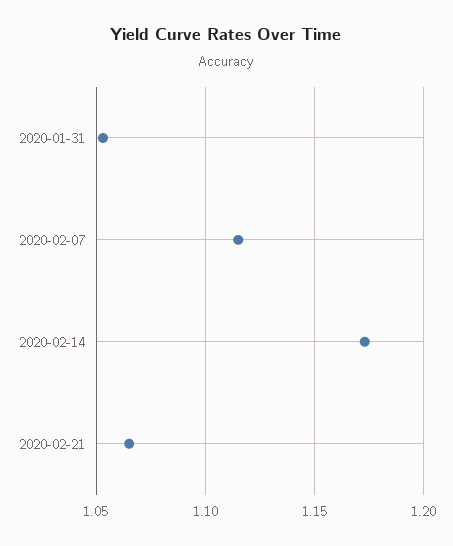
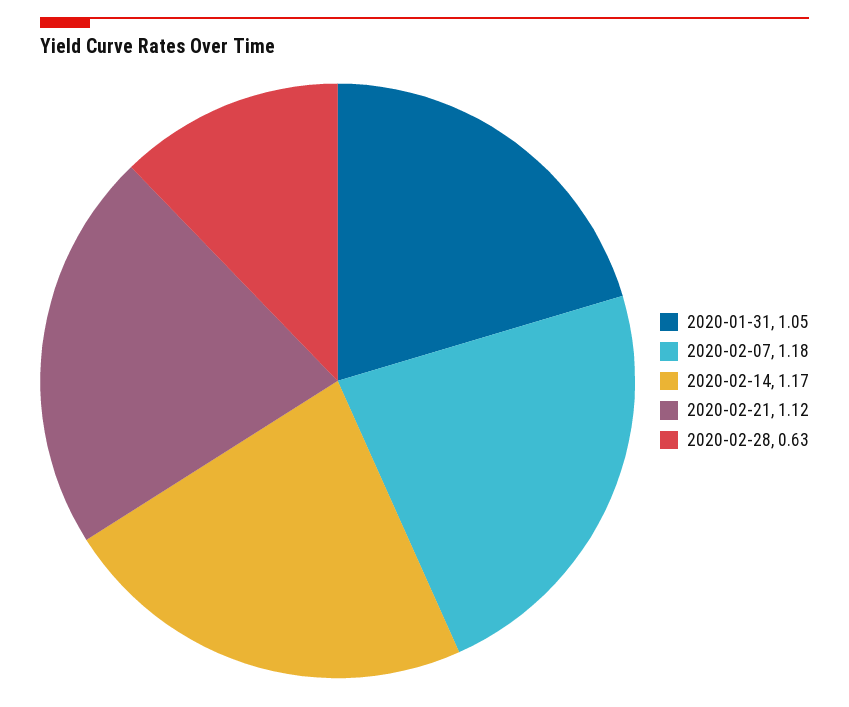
2020-02-07: 1.115 -> 1.18
2020-02-21: 1.065 -> 1.12
2020-02-28: none -> 0.63

